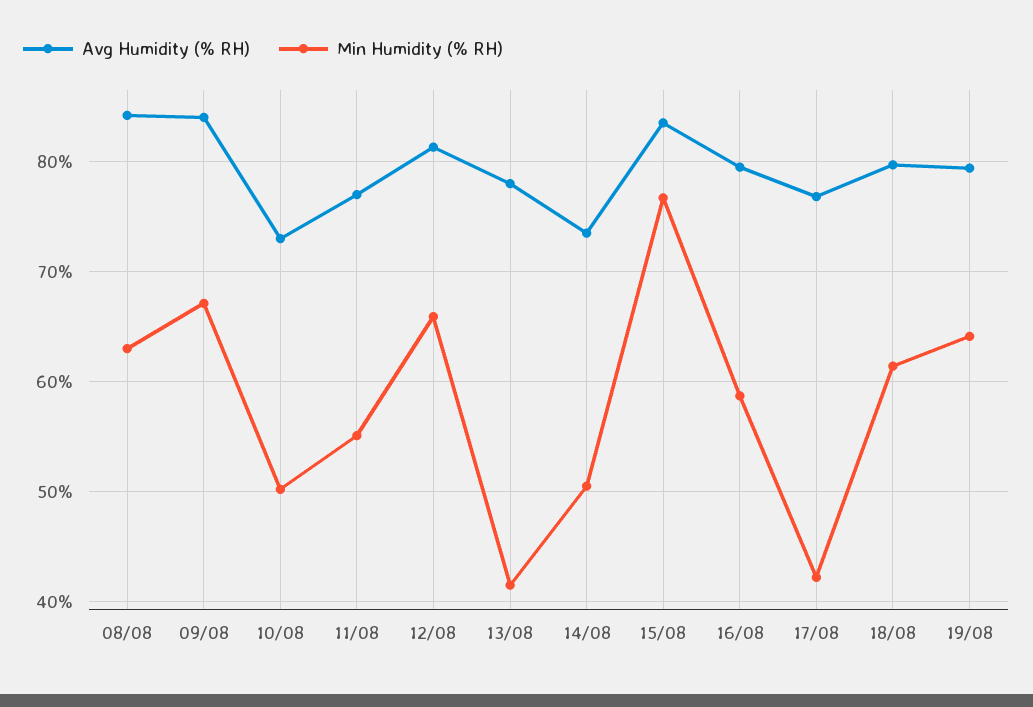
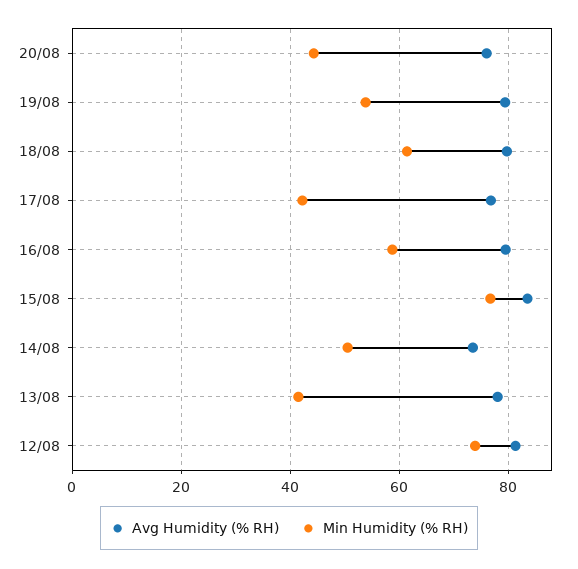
Avg Humidity (% RH), 08/08: 84 -> none
Min Humidity (% RH), 08/08: 63 -> none
Avg Humidity (% RH), 09/08: 84 -> none
Min Humidity (% RH), 09/08: 67 -> none
Avg Humidity (% RH), 10/08: 73 -> none
Min Humidity (% RH), 10/08: 50 -> none
Avg Humidity (% RH), 11/08: 77 -> none
Min Humidity (% RH), 11/08: 55 -> none
Min Humidity (% RH), 12/08: 66 -> 74
Min Humidity (% RH), 19/08: 64 -> 54
Avg Humidity (% RH), 20/08: none -> 76
Min Humidity (% RH), 20/08: none -> 44

